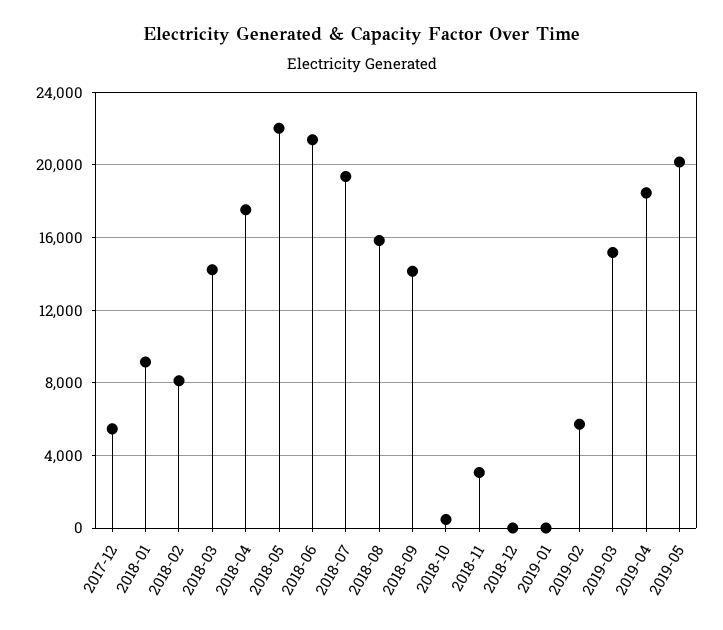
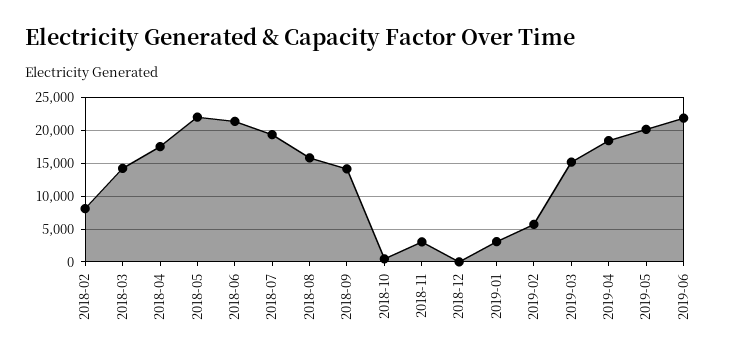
2017-12: 5500 -> none
2018-01: 9000 -> none
2019-01: 0 -> 3000
2019-06: none -> 22000

